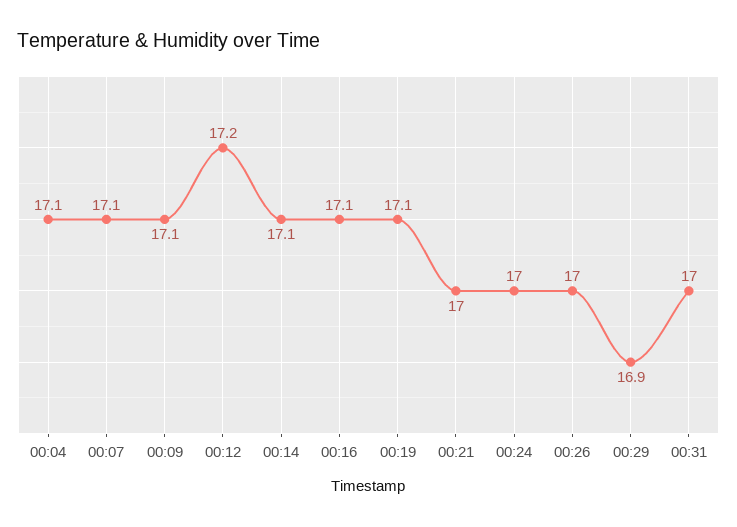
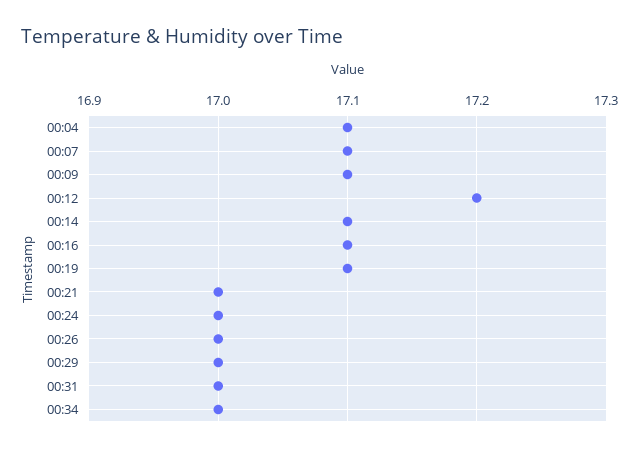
00:29: 16.9 -> 17
00:34: none -> 17

